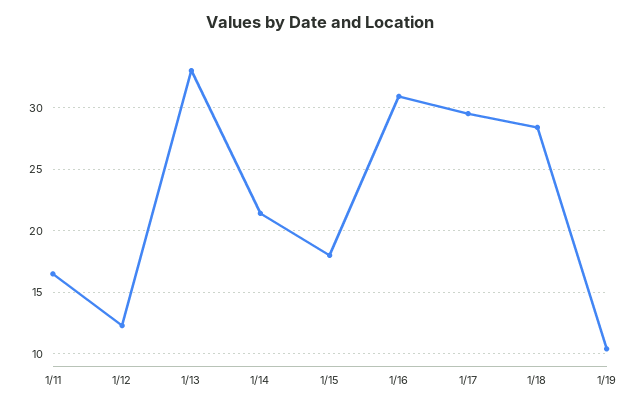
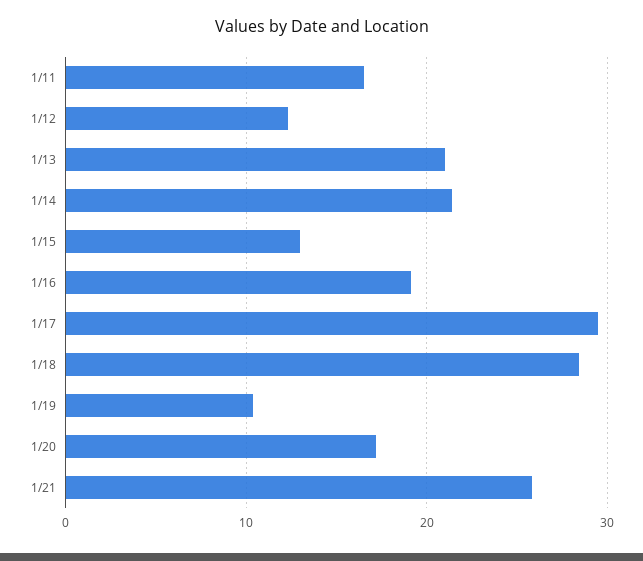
1/13: 33 -> 21
1/15: 18 -> 13
1/16: 31 -> 19
1/20: none -> 17
1/21: none -> 26

